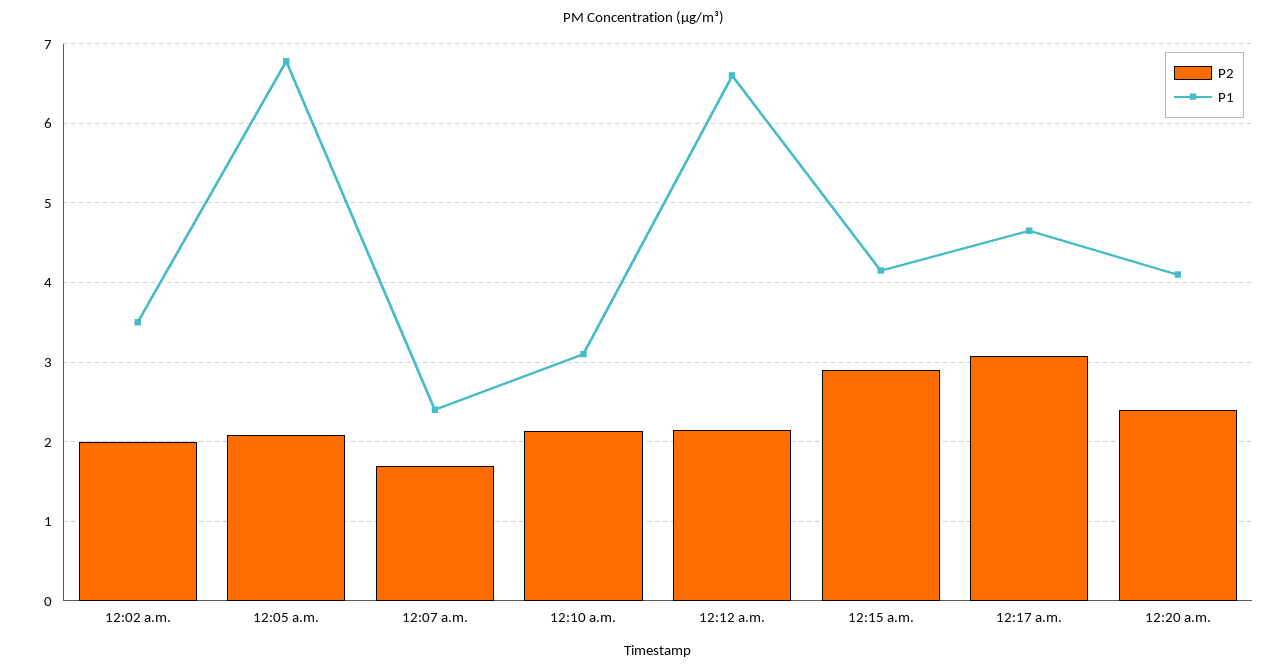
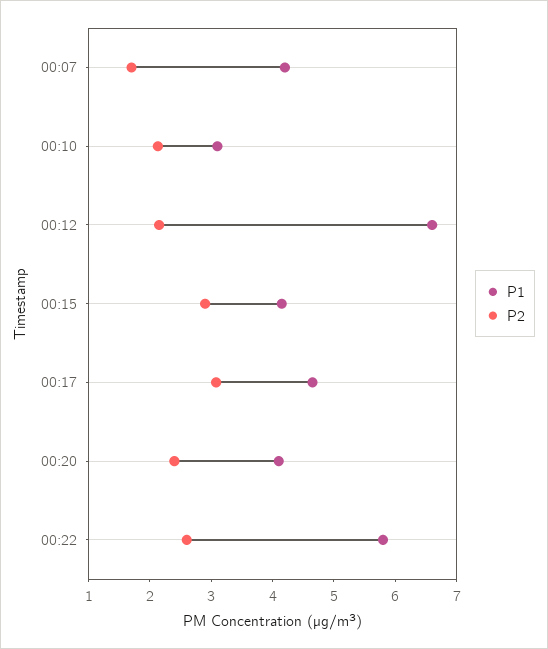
P2, 12:02 a.m.: 2 -> none
P1, 12:02 a.m.: 3.5 -> none
P2, 12:05 a.m.: 2.1 -> none
P1, 12:05 a.m.: 6.8 -> none
P1, 12:07 a.m.: 2.4 -> 4.2
P1, 00:22: none -> 5.8
P2, 00:22: none -> 2.6

